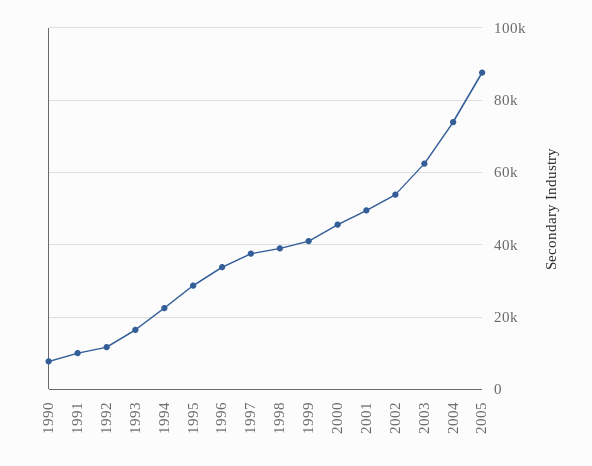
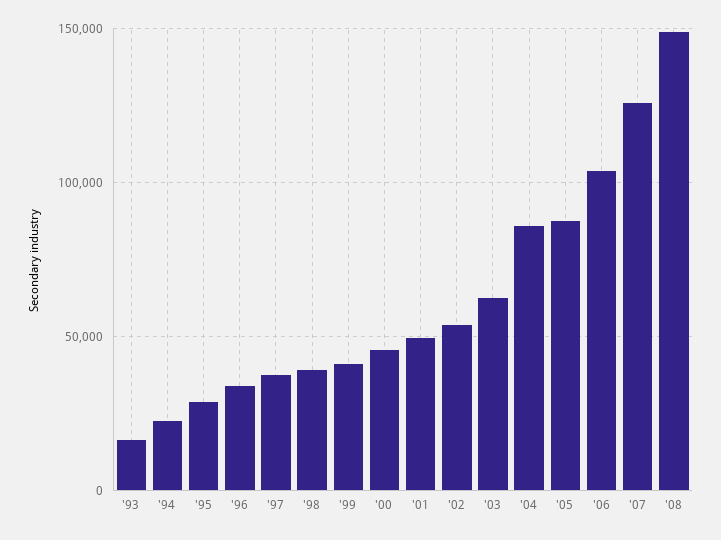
1990: 8000 -> none
1991: 10000 -> none
1992: 12000 -> none
2004: 74000 -> 85000
'06: none -> 105000
'07: none -> 125000
'08: none -> 150000

